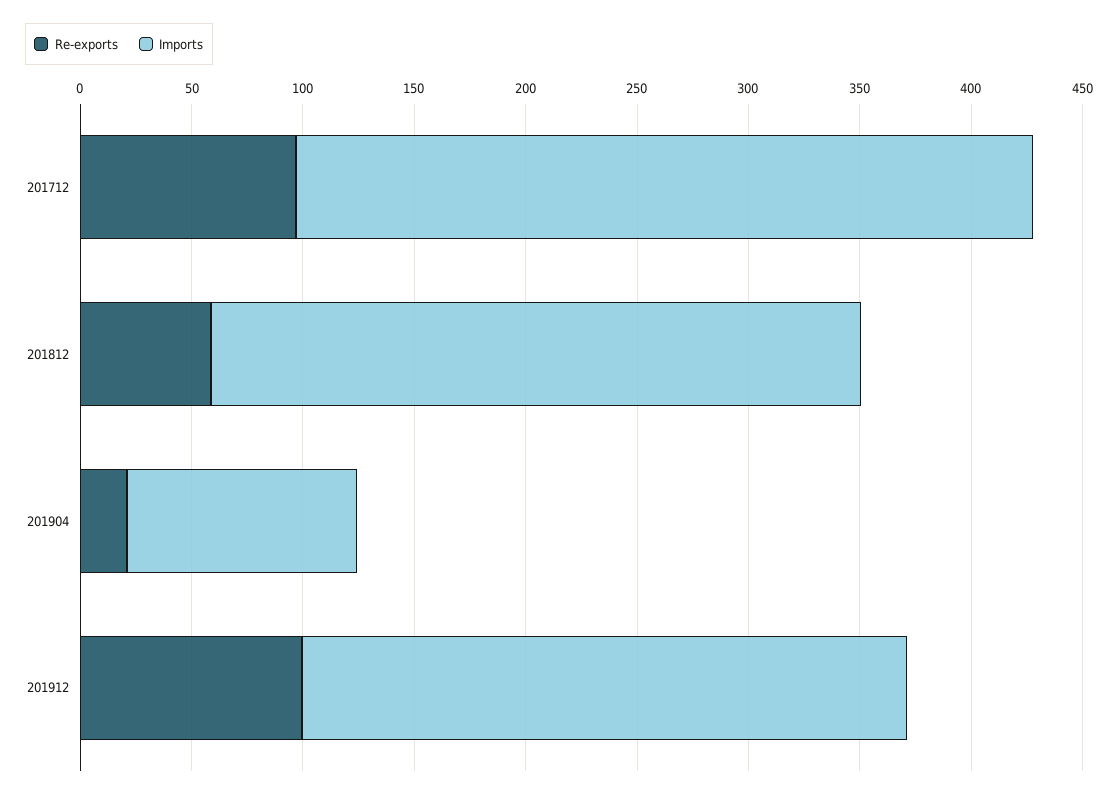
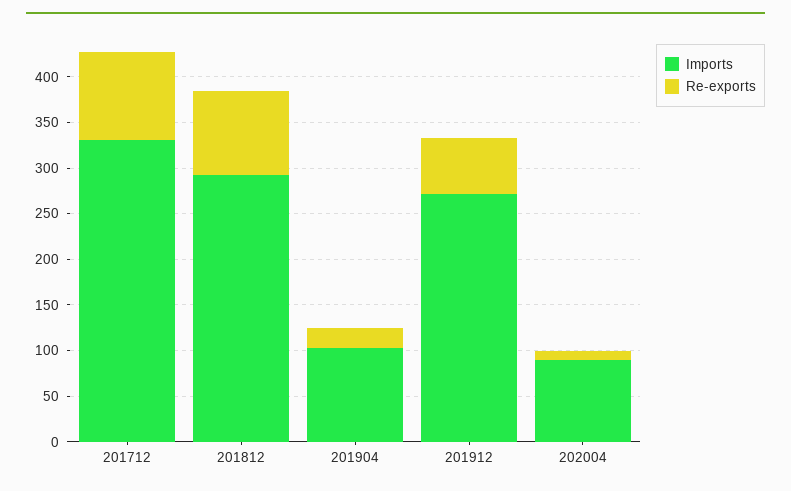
Re-exports, 201812: 60 -> 90
Re-exports, 201912: 100 -> 60
Imports, 202004: none -> 90
Re-exports, 202004: none -> 10

